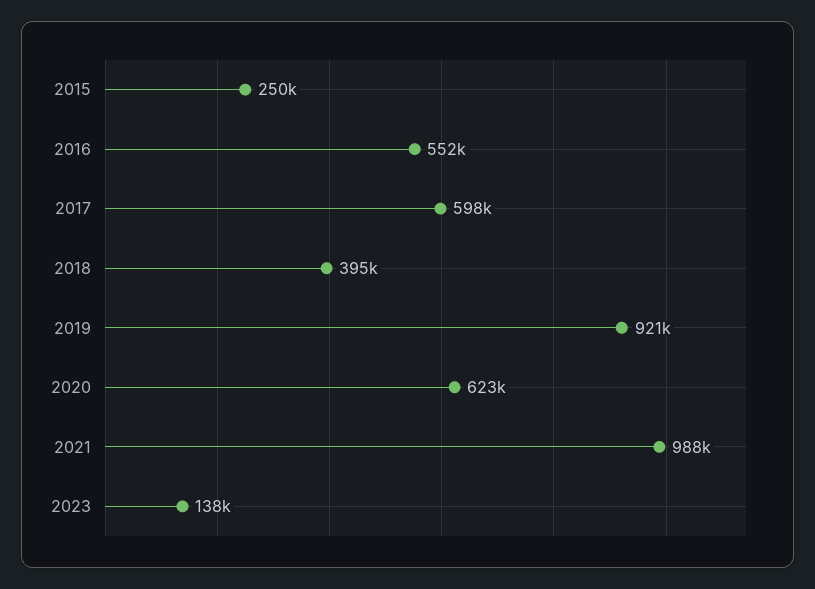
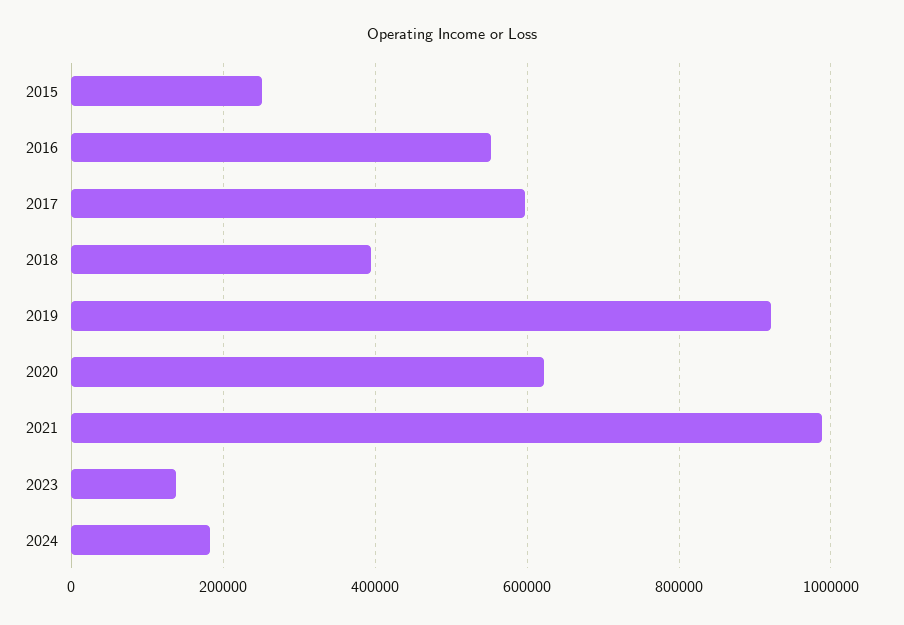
2024: none -> 180000

